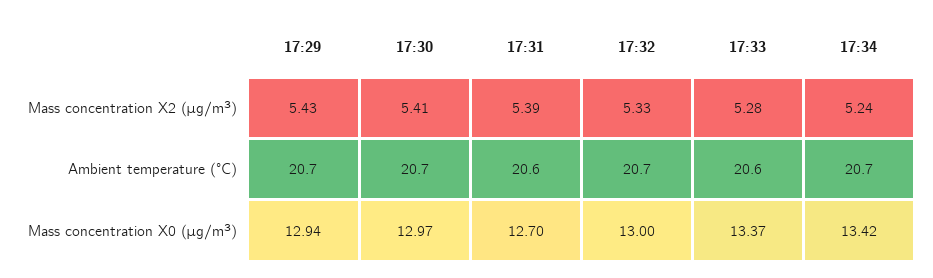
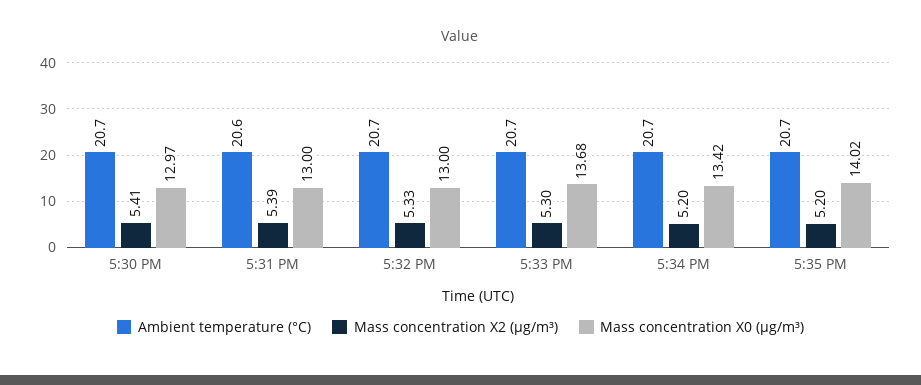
Mass concentration X2 (μg/m³), 17:29: 5.43 -> none
Mass concentration X2 (μg/m³), 17:33: 5.28 -> 5.3
Mass concentration X2 (μg/m³), 17:34: 5.24 -> 5.2
Ambient temperature (°C), 17:29: 20.7 -> none
Ambient temperature (°C), 17:33: 20.6 -> 20.7
Mass concentration X0 (μg/m³), 17:29: 12.94 -> none
Mass concentration X0 (μg/m³), 17:31: 12.7 -> 13
Mass concentration X0 (μg/m³), 17:33: 13.37 -> 13.68
Ambient temperature (°C), 5:35 PM: none -> 20.7
Mass concentration X2 (μg/m³), 5:35 PM: none -> 5.2
Mass concentration X0 (μg/m³), 5:35 PM: none -> 14.02

